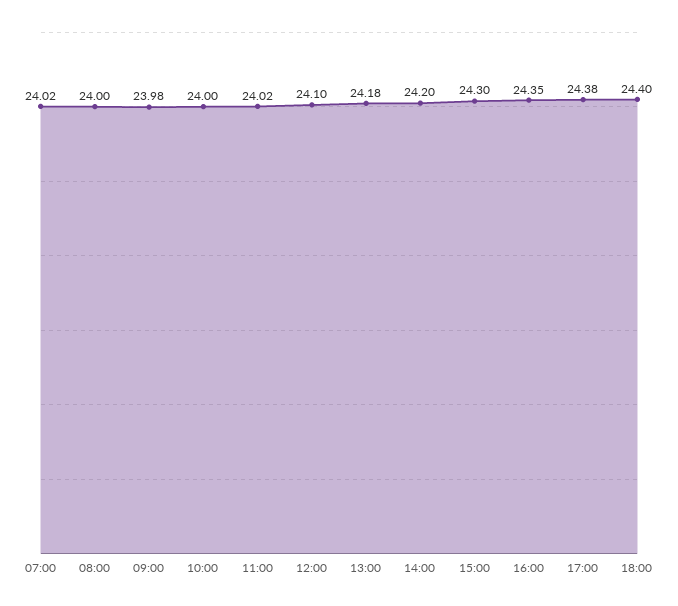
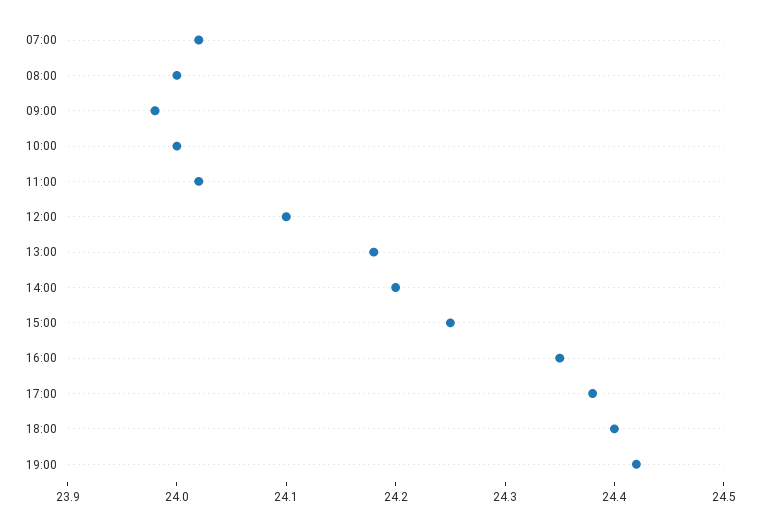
15:00: 24.3 -> 24.25
19:00: none -> 24.42

